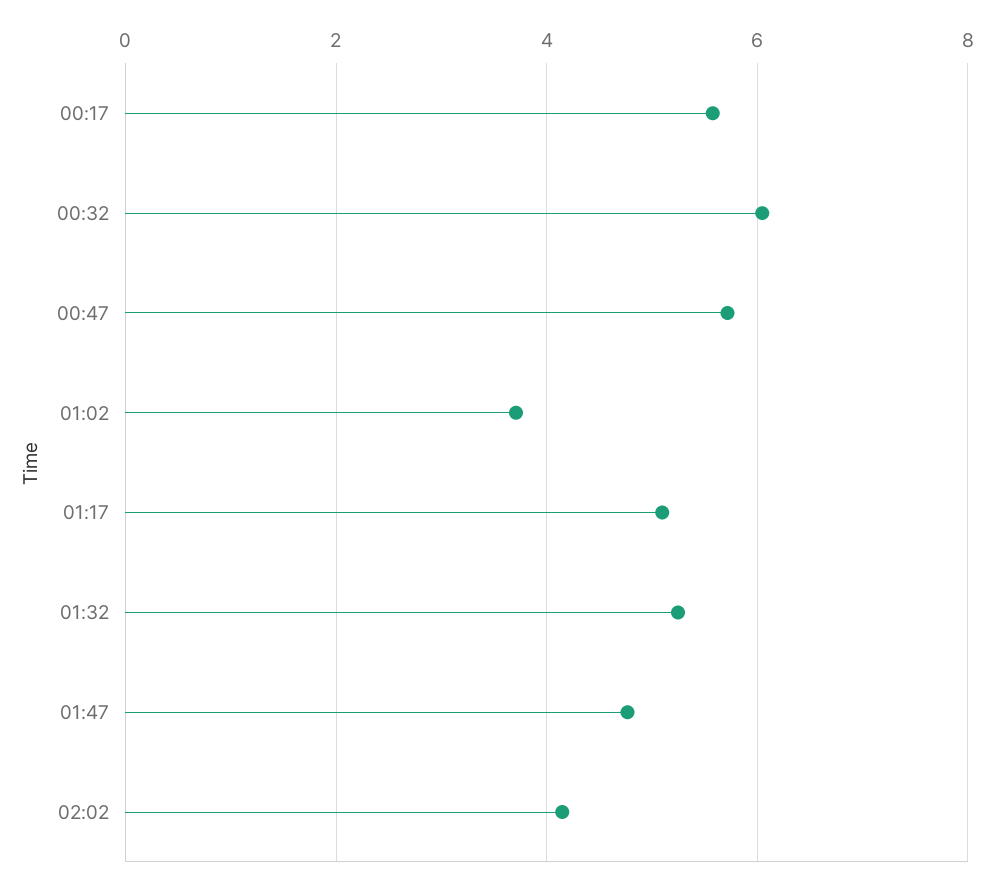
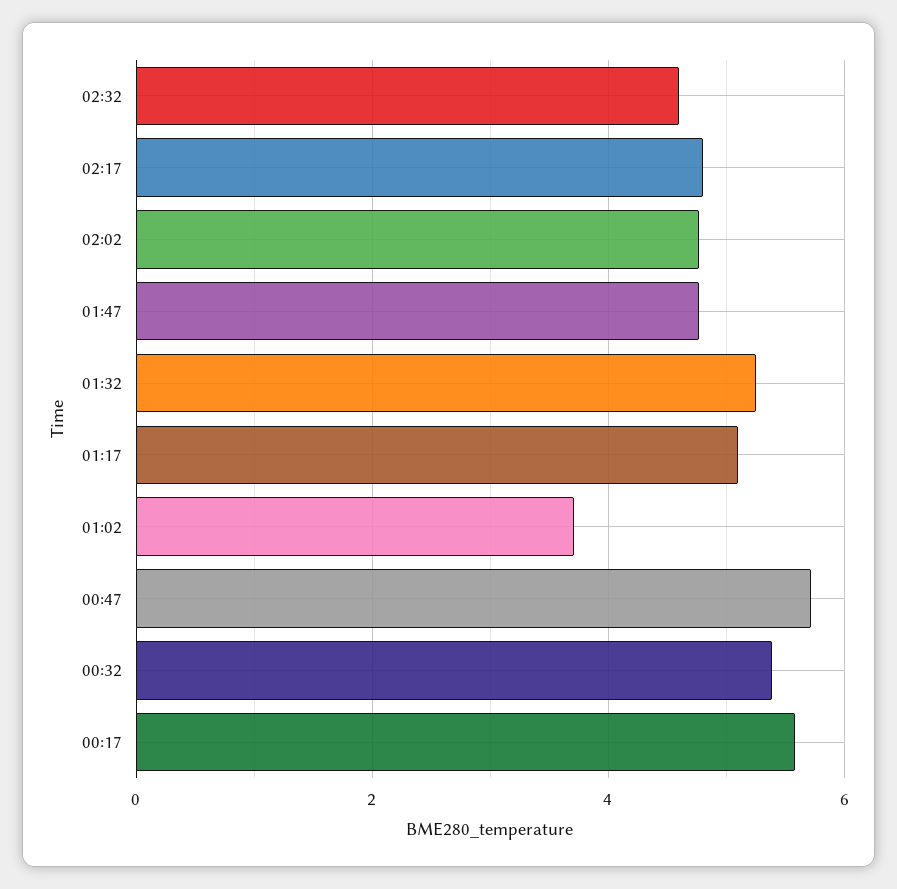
00:32: 6 -> 5.4
02:02: 4.2 -> 4.8
02:32: none -> 4.6
02:17: none -> 4.8

